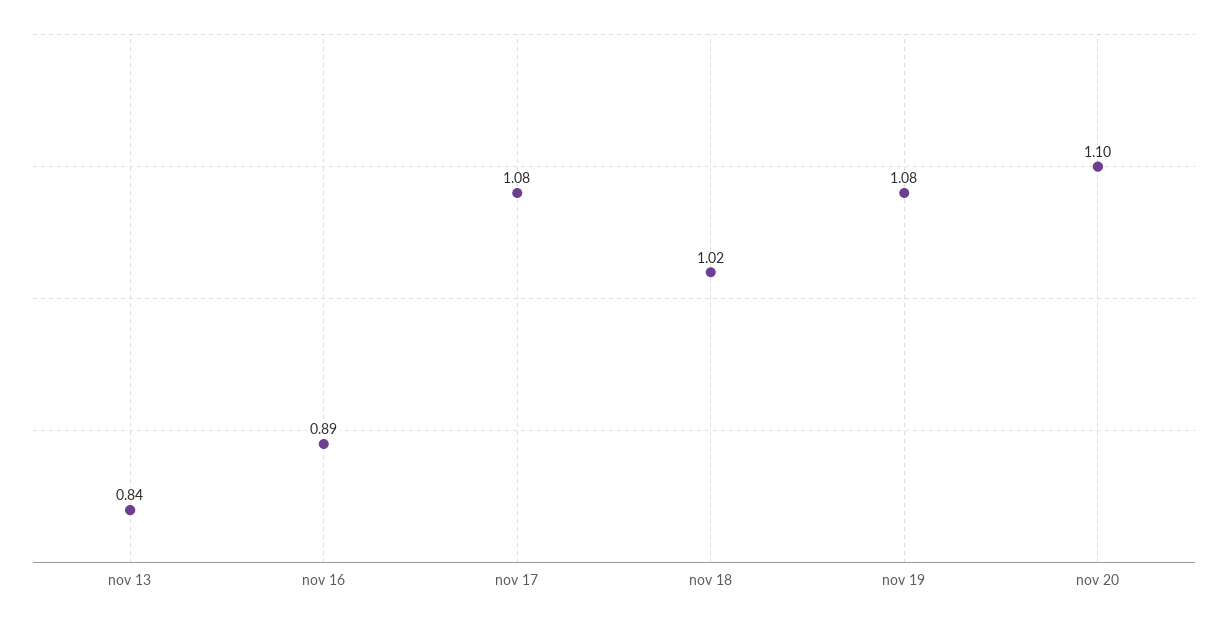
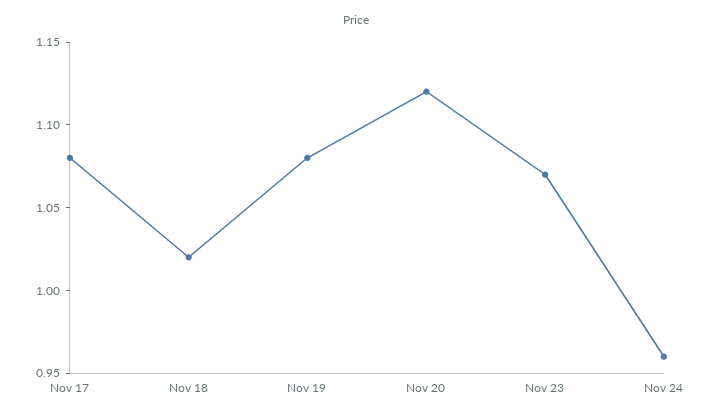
nov 13: 0.84 -> none
nov 16: 0.89 -> none
nov 20: 1.1 -> 1.12
Nov 23: none -> 1.07
Nov 24: none -> 0.96

